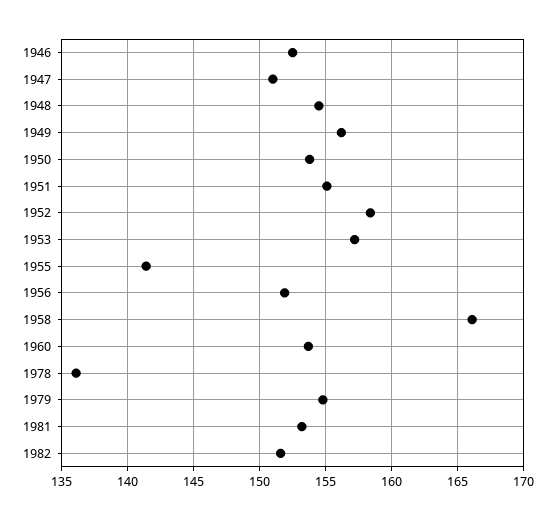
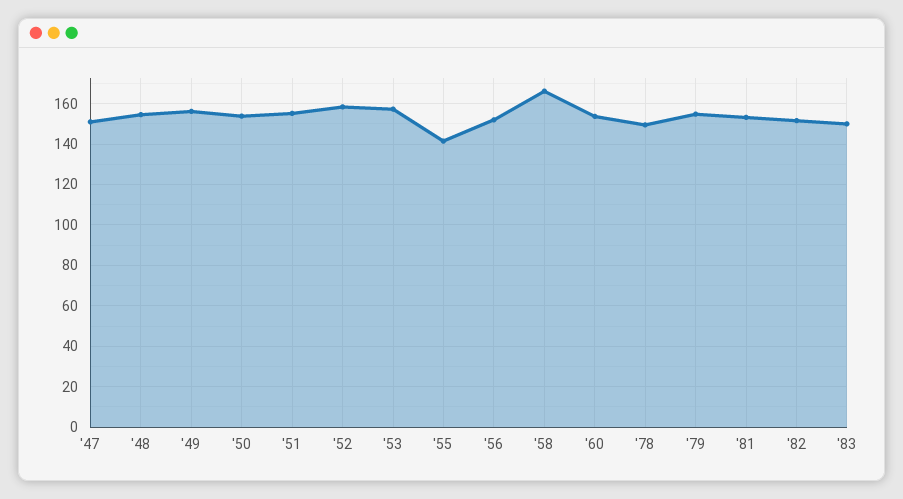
1946: 152.5 -> none
1978: 136 -> 150
'83: none -> 150

